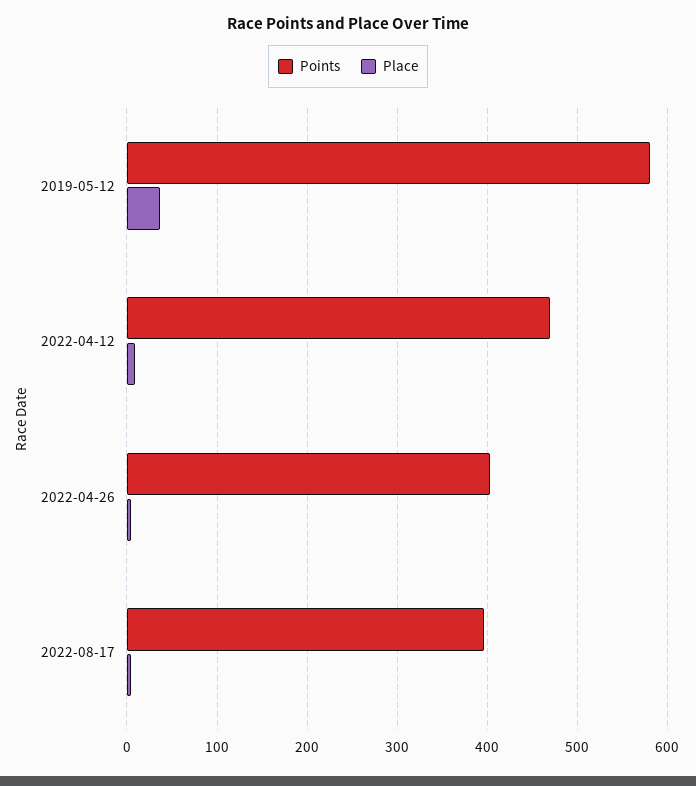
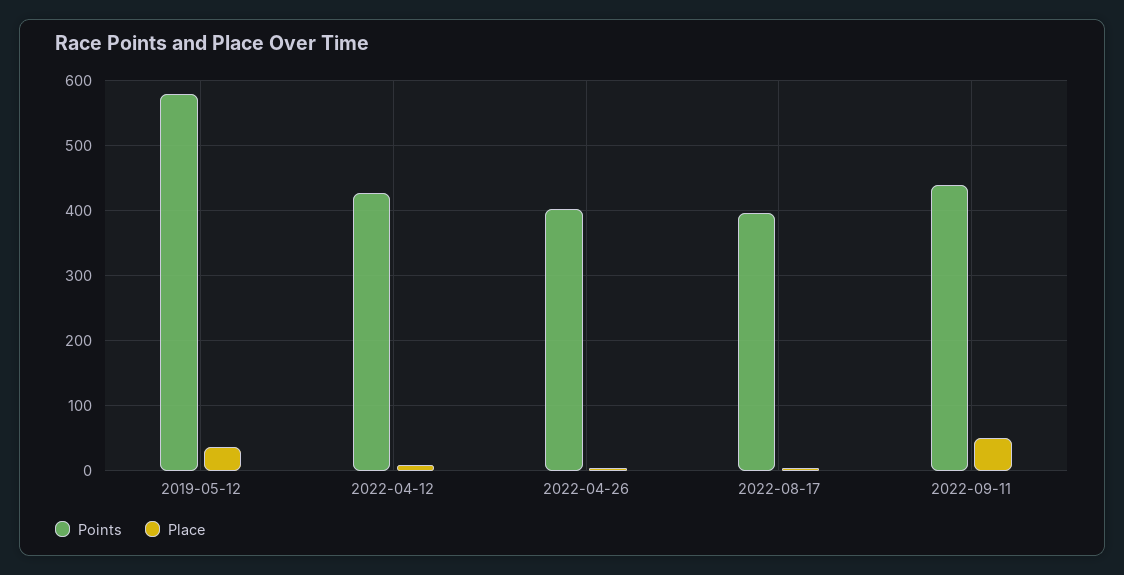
Points, 2022-04-12: 470 -> 430
Points, 2022-09-11: none -> 440
Place, 2022-09-11: none -> 50

